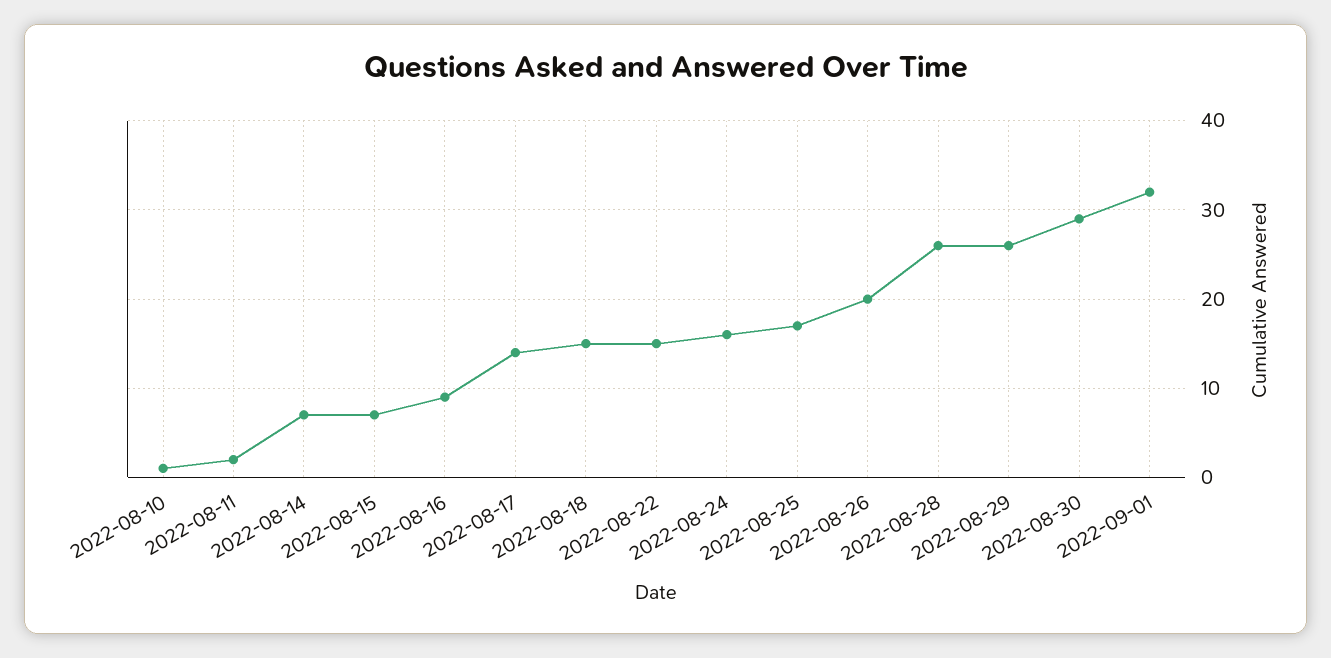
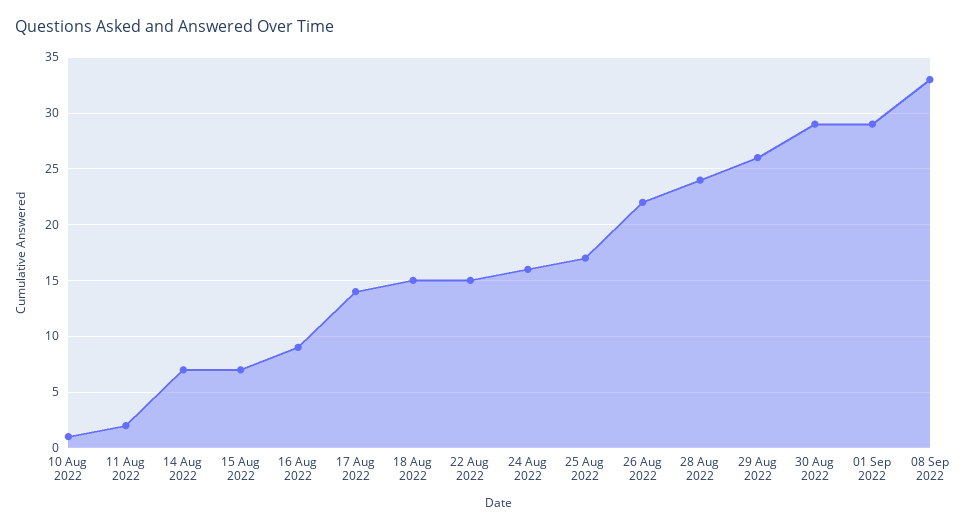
2022-08-26: 20 -> 22
2022-08-28: 26 -> 24
2022-09-01: 32 -> 29
08 Sep 2022: none -> 33

